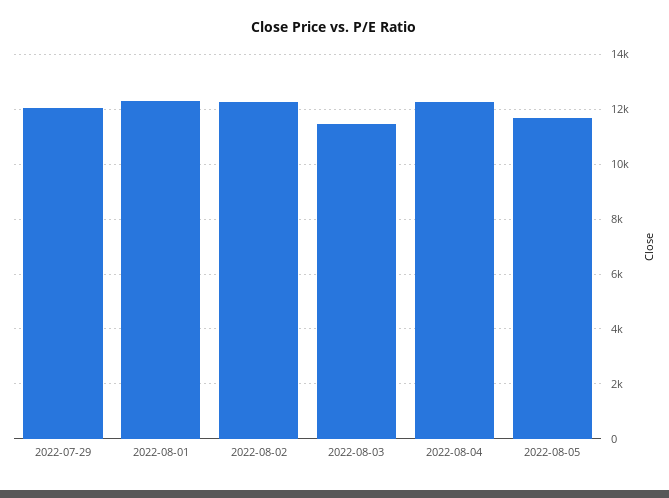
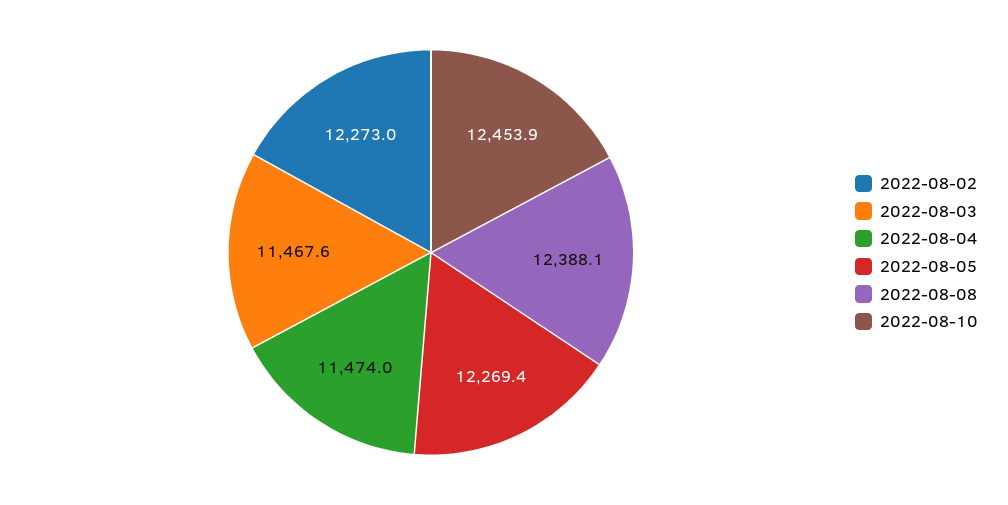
2022-07-29: 12000 -> none
2022-08-01: 12250 -> none
2022-08-04: 12250 -> 11474
2022-08-05: 11750 -> 12269.4
2022-08-08: none -> 12388.1
2022-08-10: none -> 12453.9

